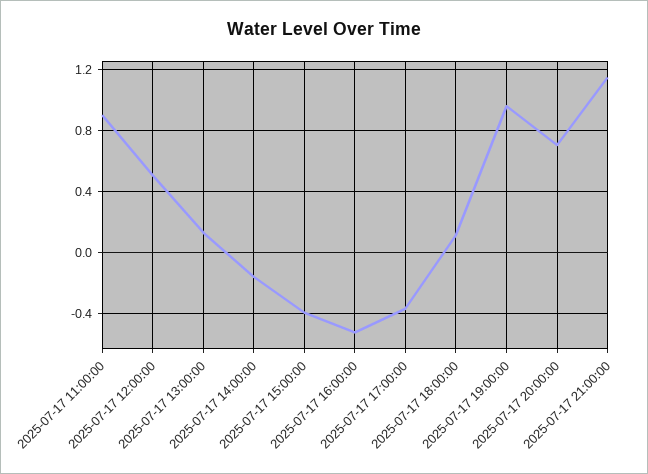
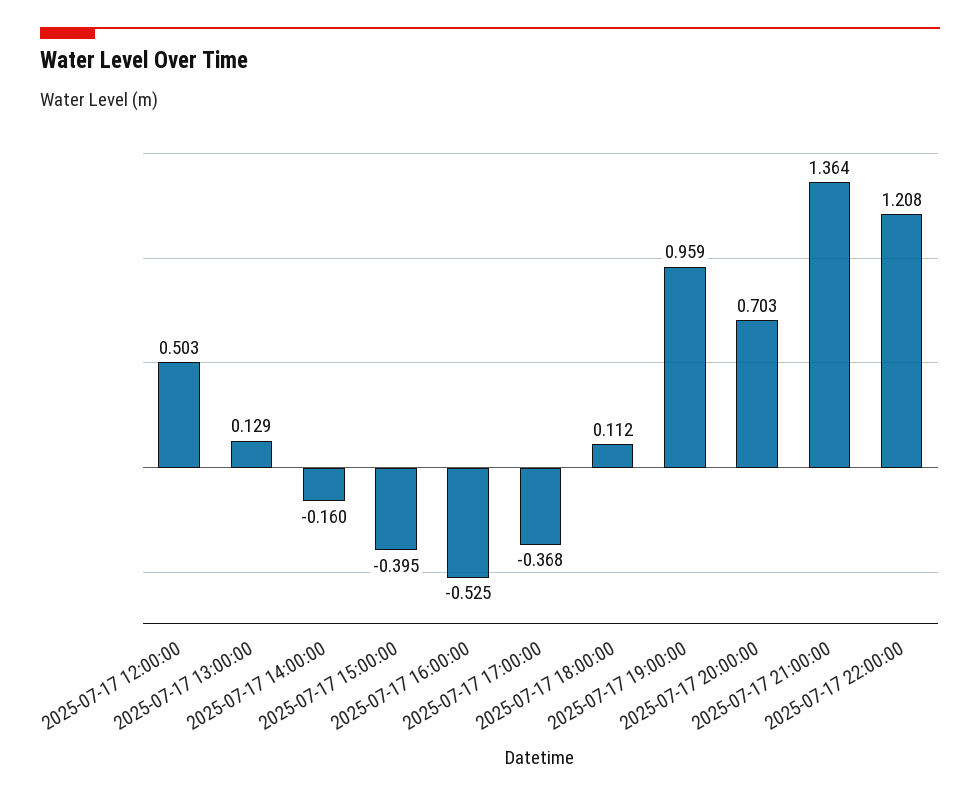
2025-07-17 11:00:00: 0.9 -> none
2025-07-17 21:00:00: 1.15 -> 1.364
2025-07-17 22:00:00: none -> 1.208

